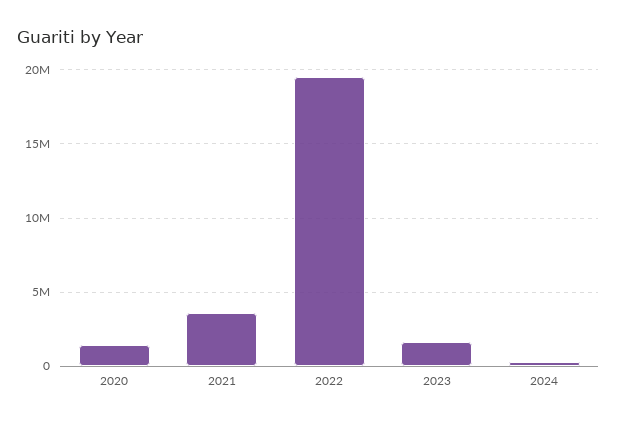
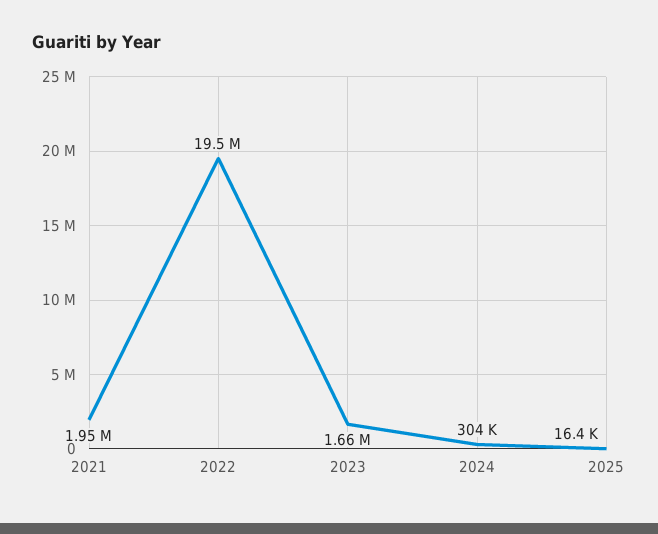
2020: 1500000 -> none
2021: 3500000 -> 1950000
2025: none -> 16400

